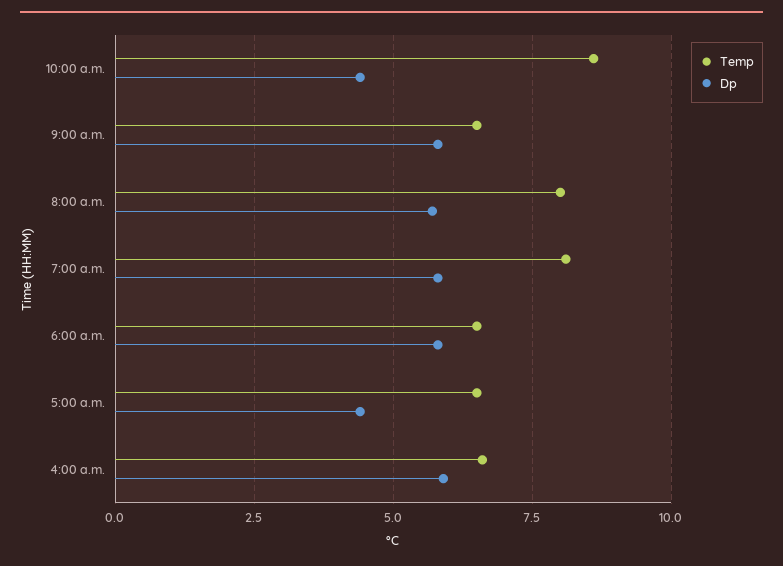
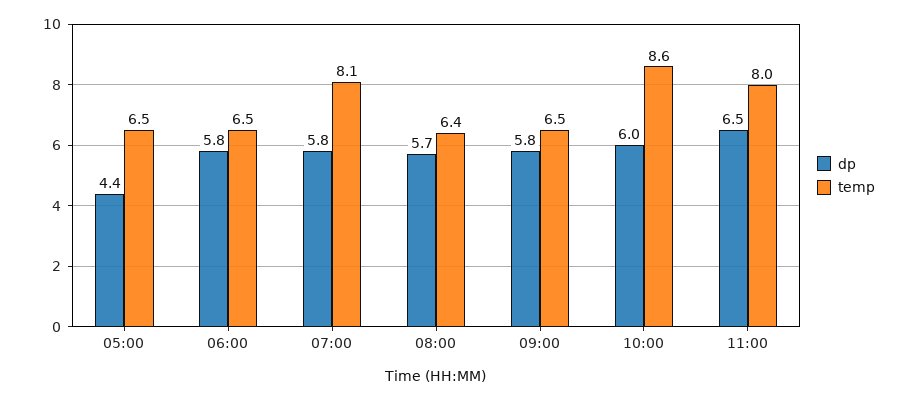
Dp, 10:00 a.m.: 4.5 -> 6
Temp, 8:00 a.m.: 8 -> 6.4
Temp, 4:00 a.m.: 6.5 -> none
Dp, 4:00 a.m.: 6 -> none
Dp, 11:00: none -> 6.5
Temp, 11:00: none -> 8

